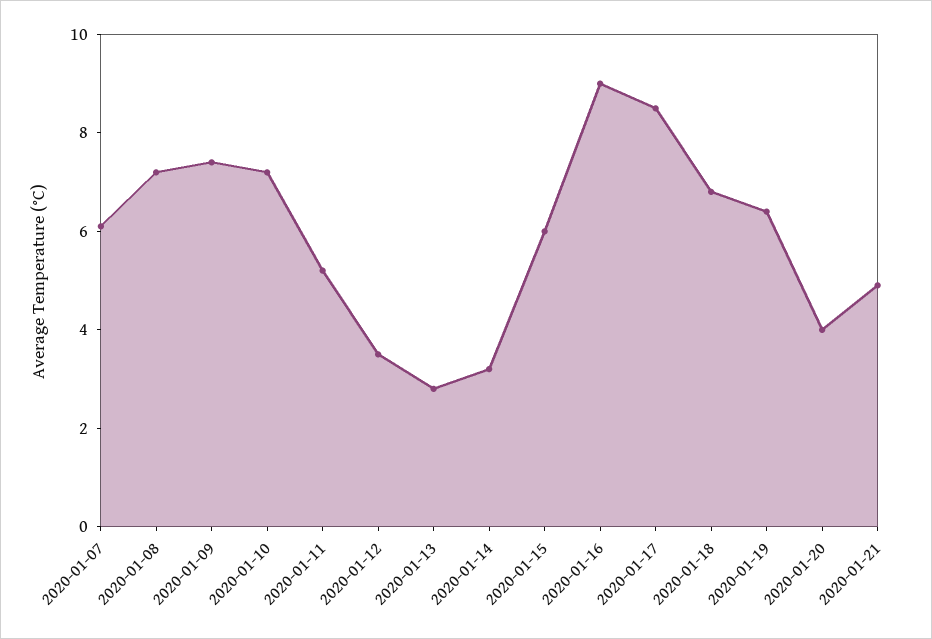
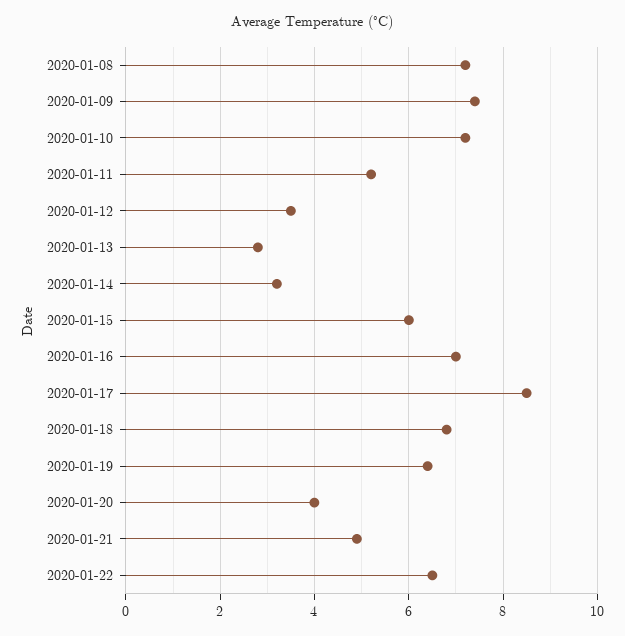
2020-01-07: 6 -> none
2020-01-16: 9 -> 7
2020-01-22: none -> 6.5

